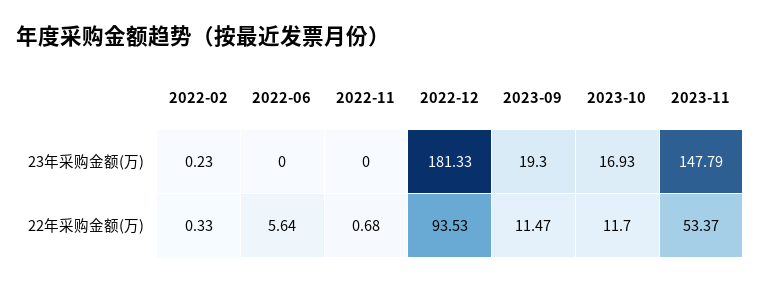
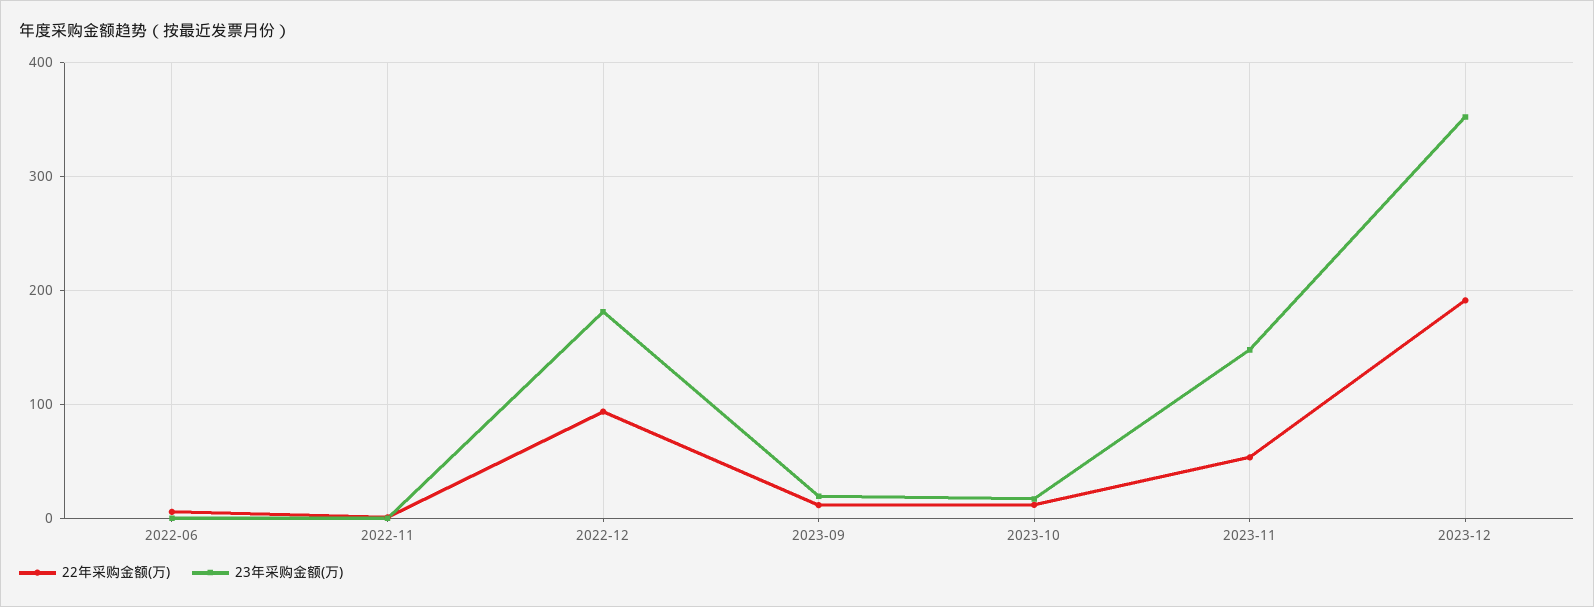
23年采购金额(万), 2022-02: 0.23 -> none
22年采购金额(万), 2022-02: 0.33 -> none
22年采购金额(万), 2023-12: none -> 190
23年采购金额(万), 2023-12: none -> 350

